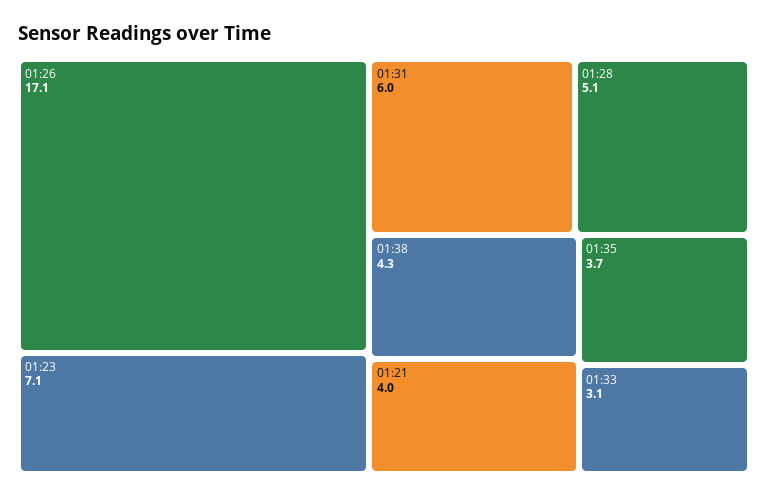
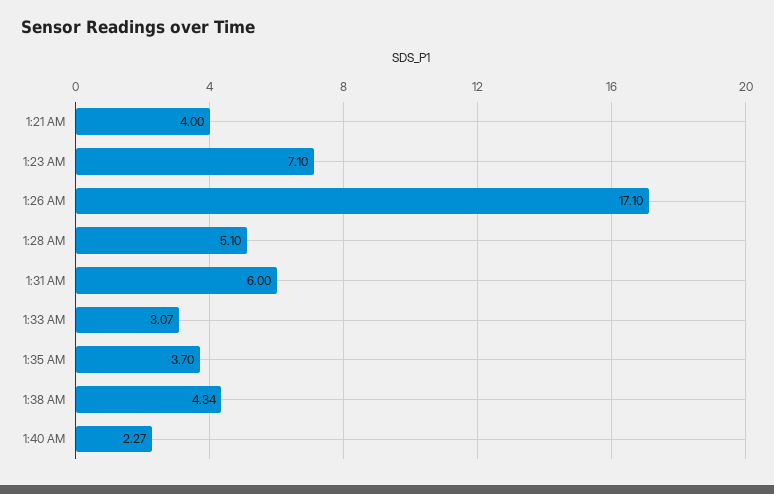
1:40 AM: none -> 2.27

